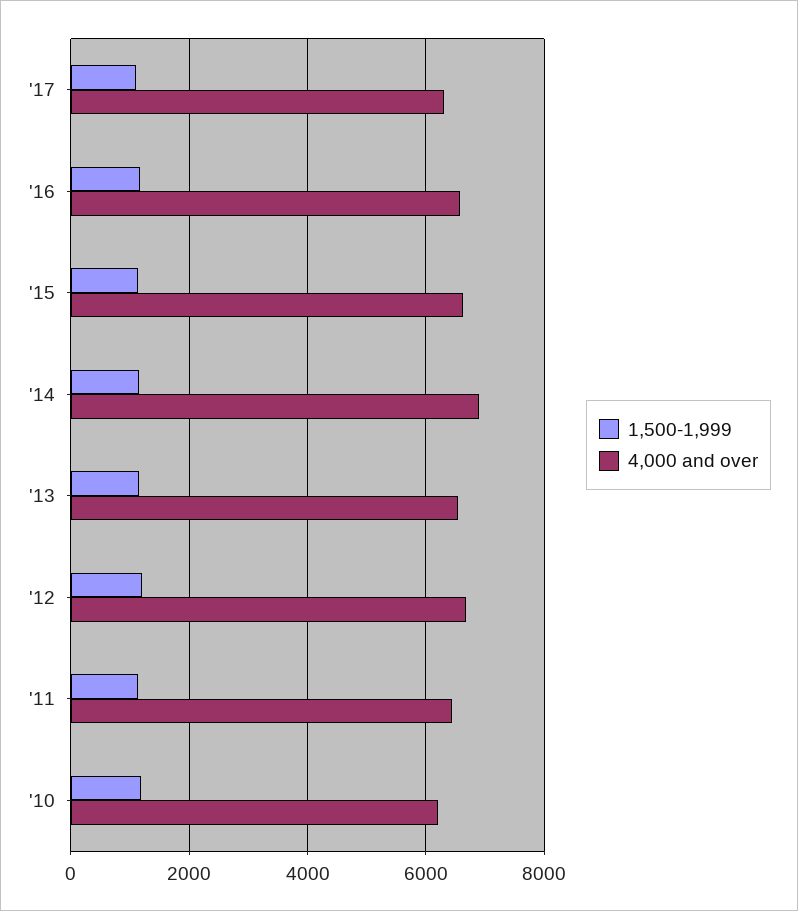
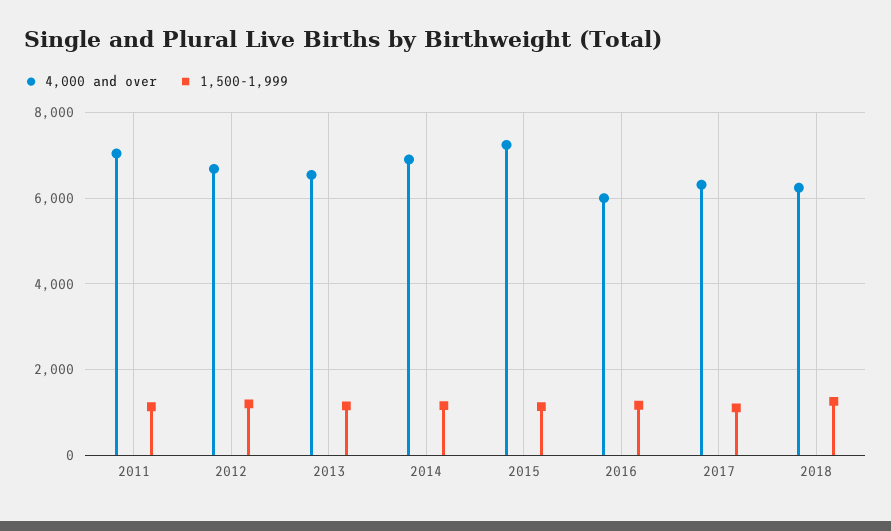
4,000 and over, '16: 6600 -> 6000
4,000 and over, '15: 6600 -> 7200
4,000 and over, '11: 6400 -> 7000
1,500-1,999, '10: 1200 -> none
4,000 and over, '10: 6200 -> none
4,000 and over, 2018: none -> 6200
1,500-1,999, 2018: none -> 1200

